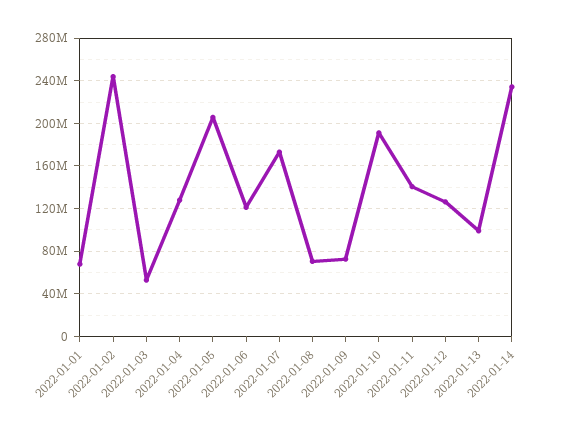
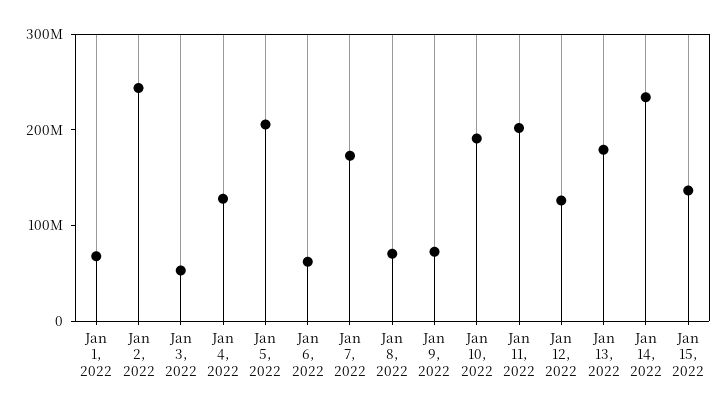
2022-01-06: 120000000 -> 60000000
2022-01-11: 140000000 -> 200000000
2022-01-13: 100000000 -> 180000000
Jan 15, 2022: none -> 140000000

